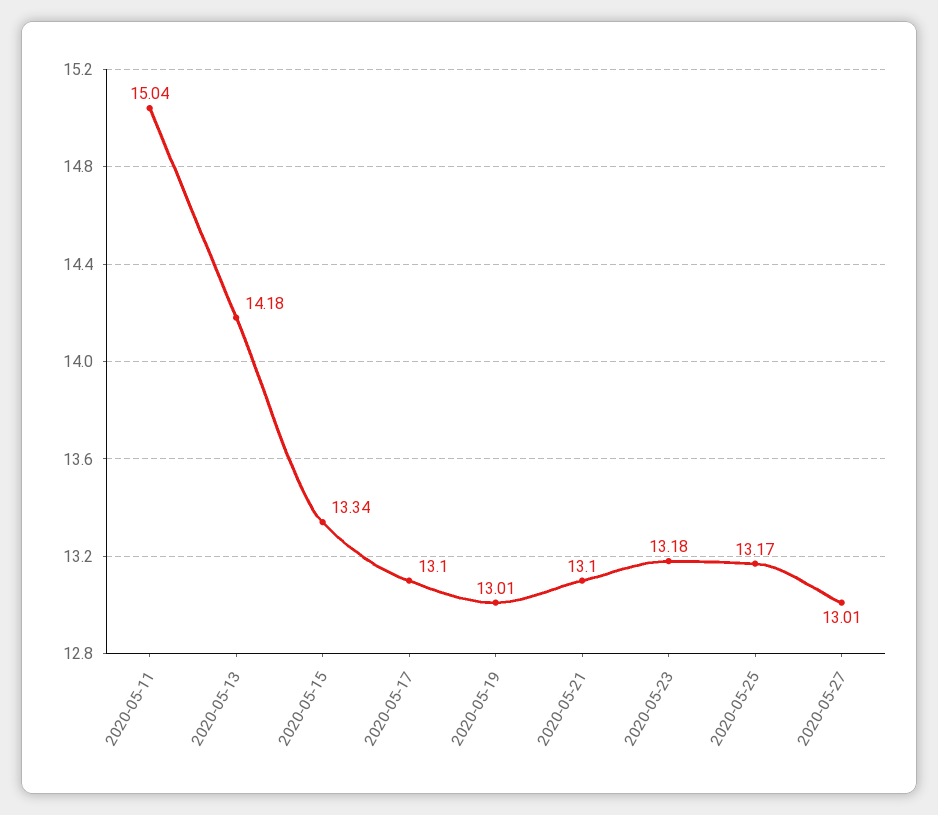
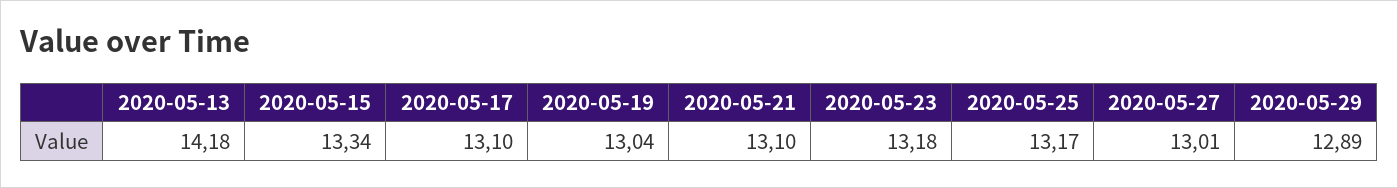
2020-05-11: 15.04 -> none
2020-05-19: 13.01 -> 13.04
2020-05-29: none -> 12.89

